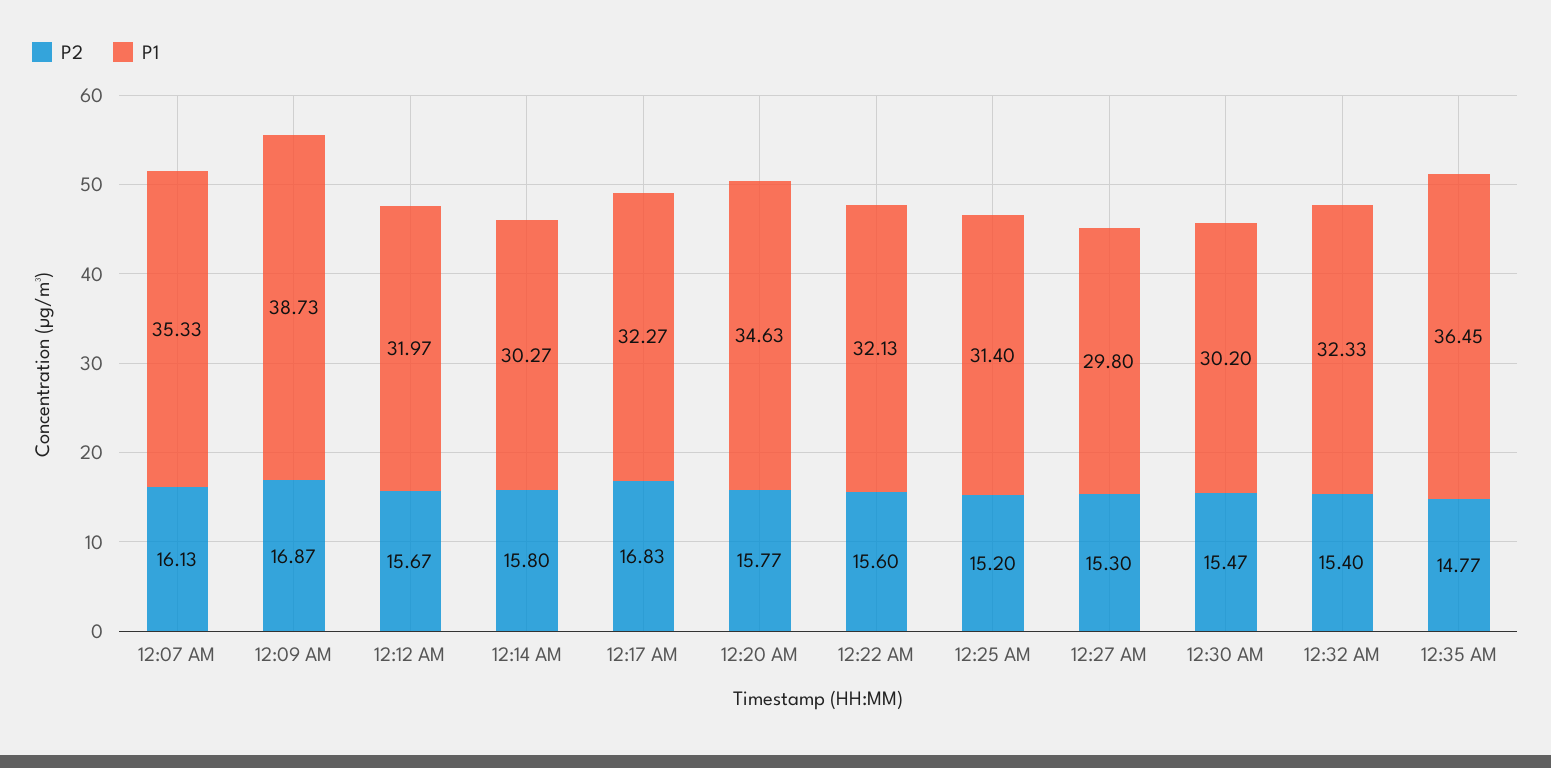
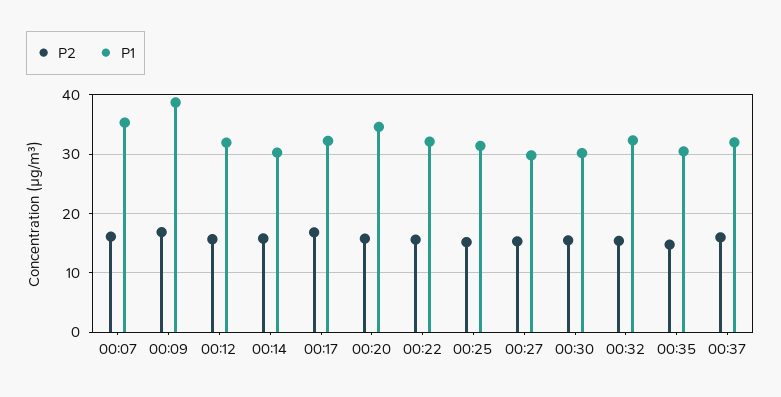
P1, 12:35 AM: 36.45 -> 30
P2, 00:37: none -> 16
P1, 00:37: none -> 32

